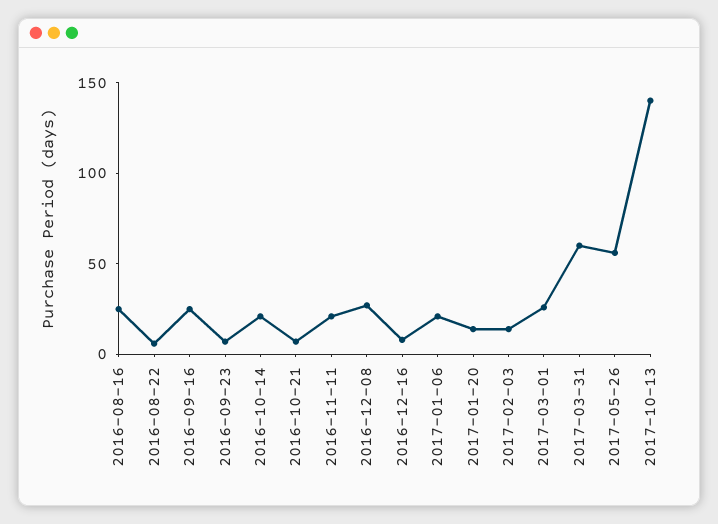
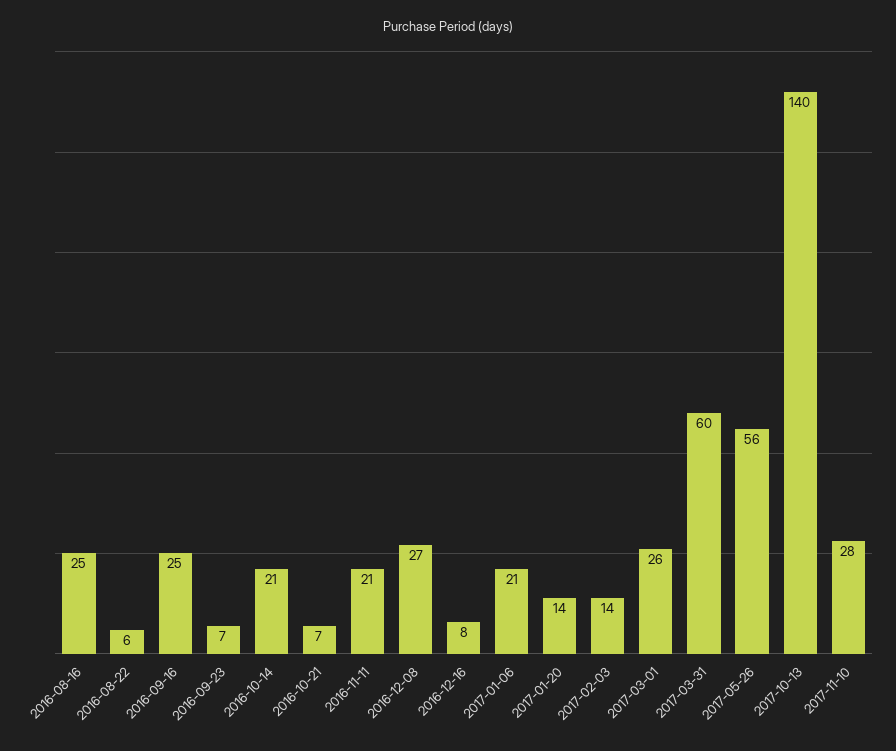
2017-11-10: none -> 28

